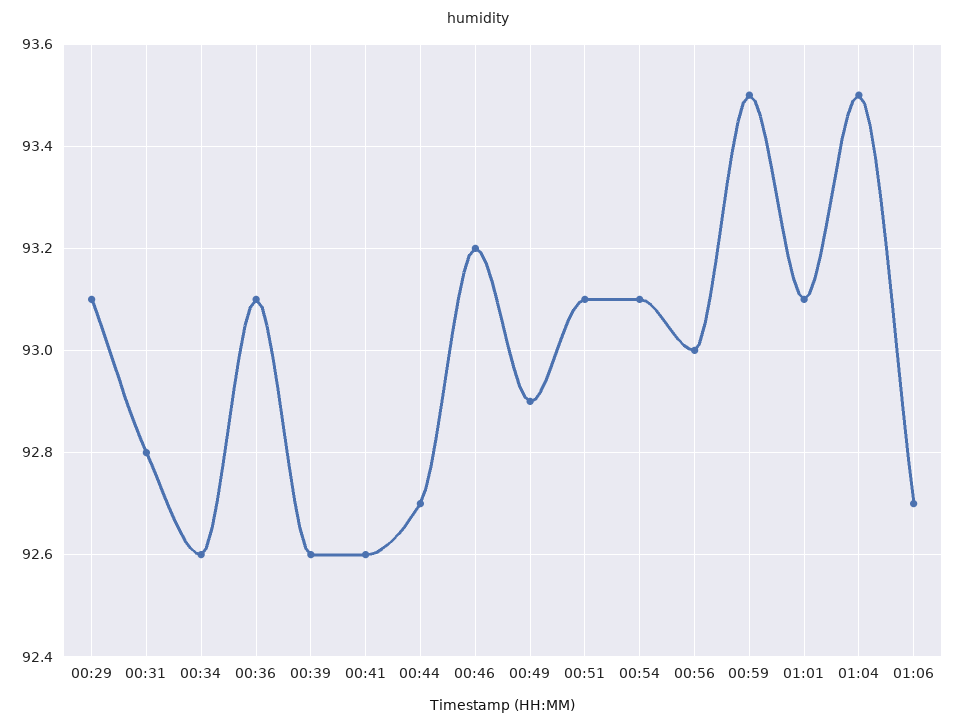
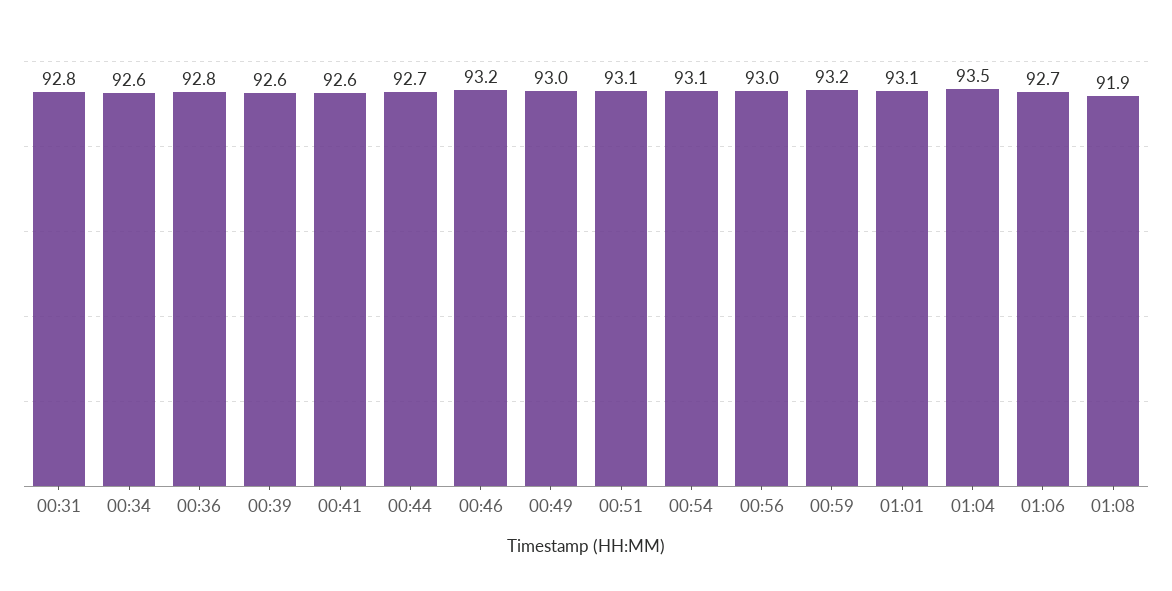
00:29: 93.1 -> none
00:36: 93.1 -> 92.8
00:49: 92.9 -> 93
00:59: 93.5 -> 93.2
01:08: none -> 91.9

